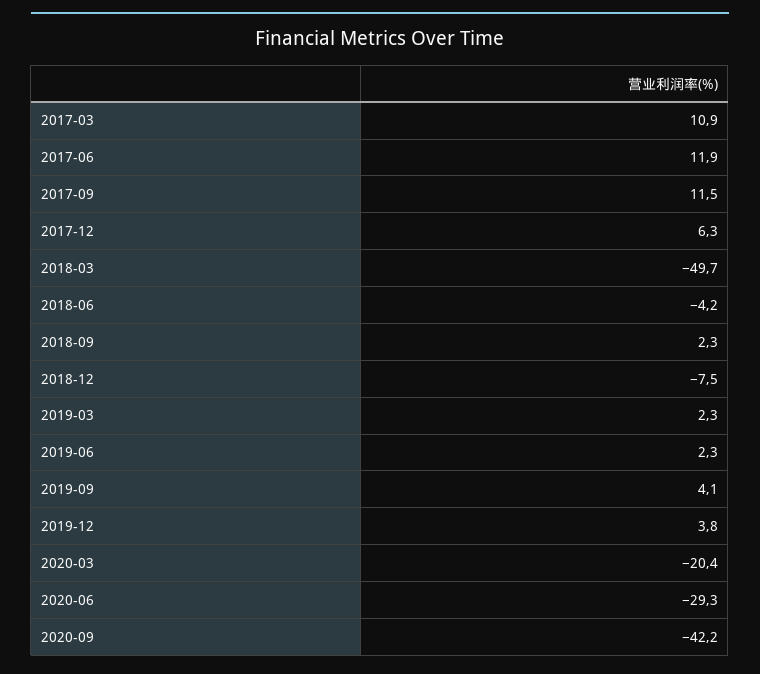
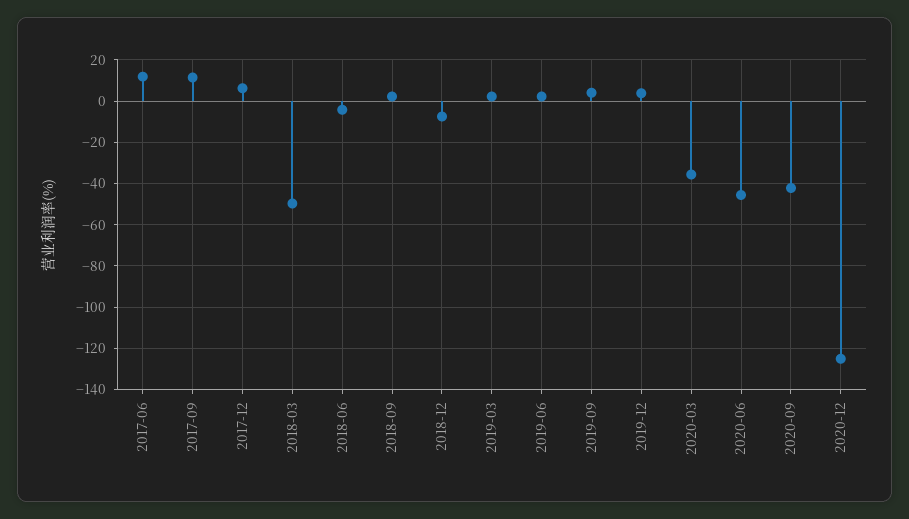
2017-03: 10.9 -> none
2020-03: -20.4 -> -35
2020-06: -29.3 -> -45
2020-12: none -> -125

